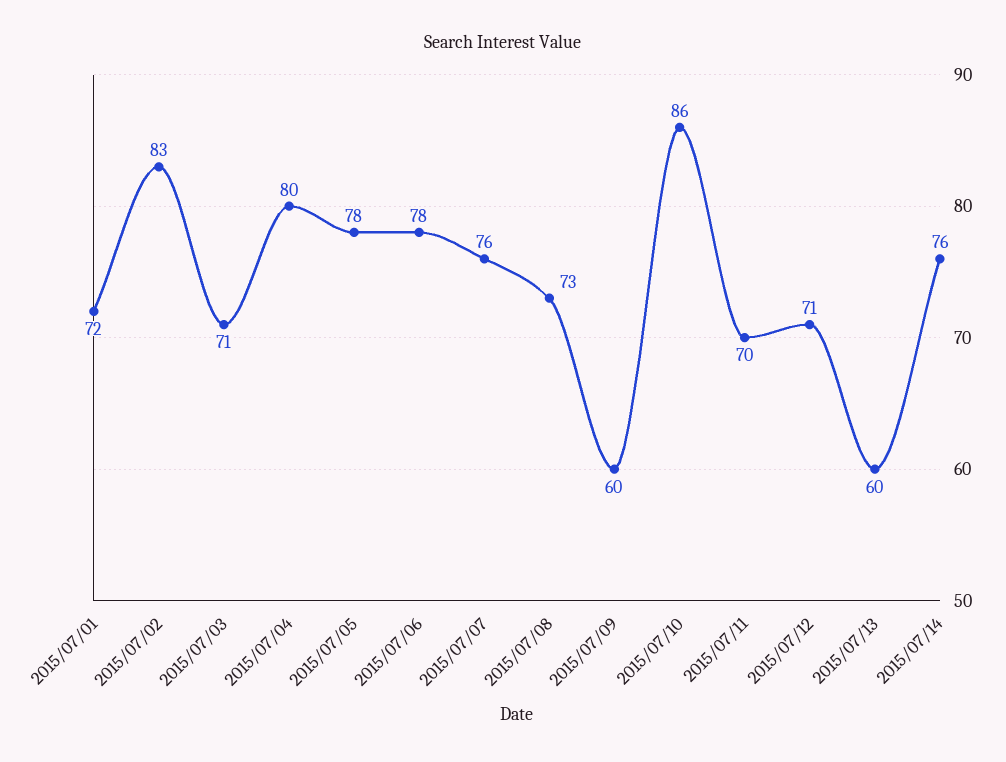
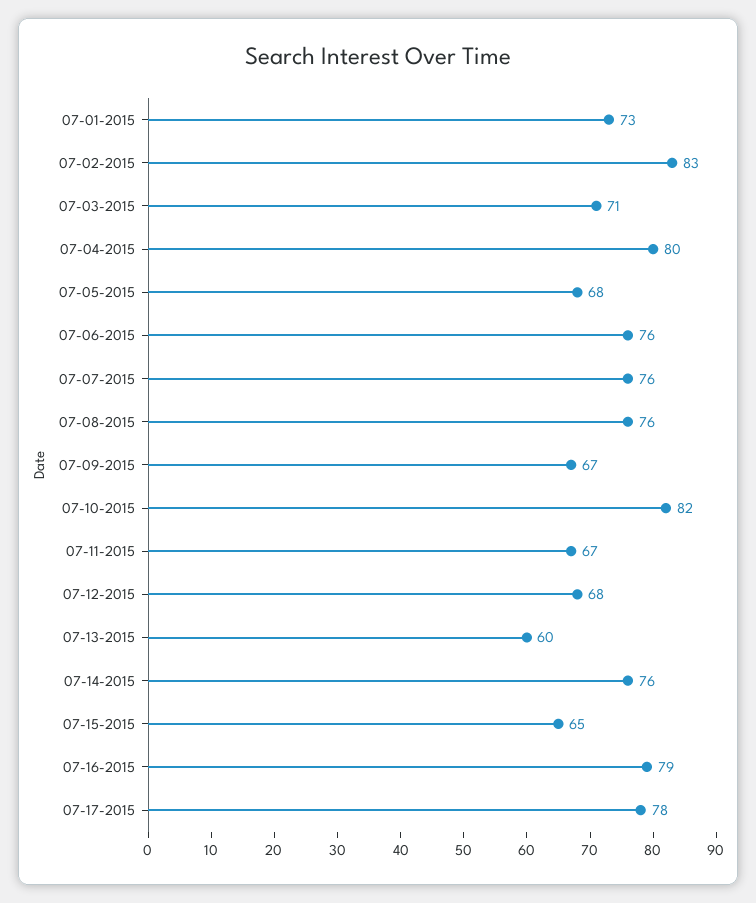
2015/07/01: 72 -> 73
2015/07/05: 78 -> 68
2015/07/06: 78 -> 76
2015/07/08: 73 -> 76
2015/07/09: 60 -> 67
2015/07/10: 86 -> 82
2015/07/11: 70 -> 67
2015/07/12: 71 -> 68
07-15-2015: none -> 65
07-16-2015: none -> 79
07-17-2015: none -> 78

